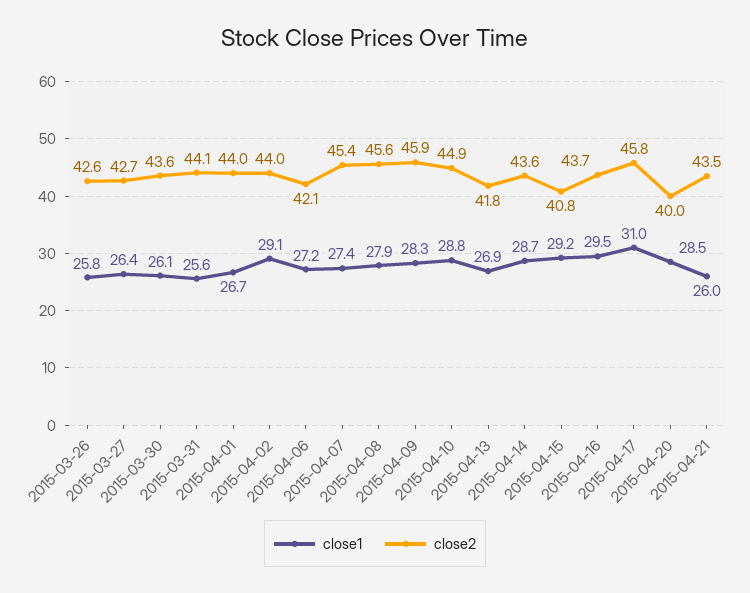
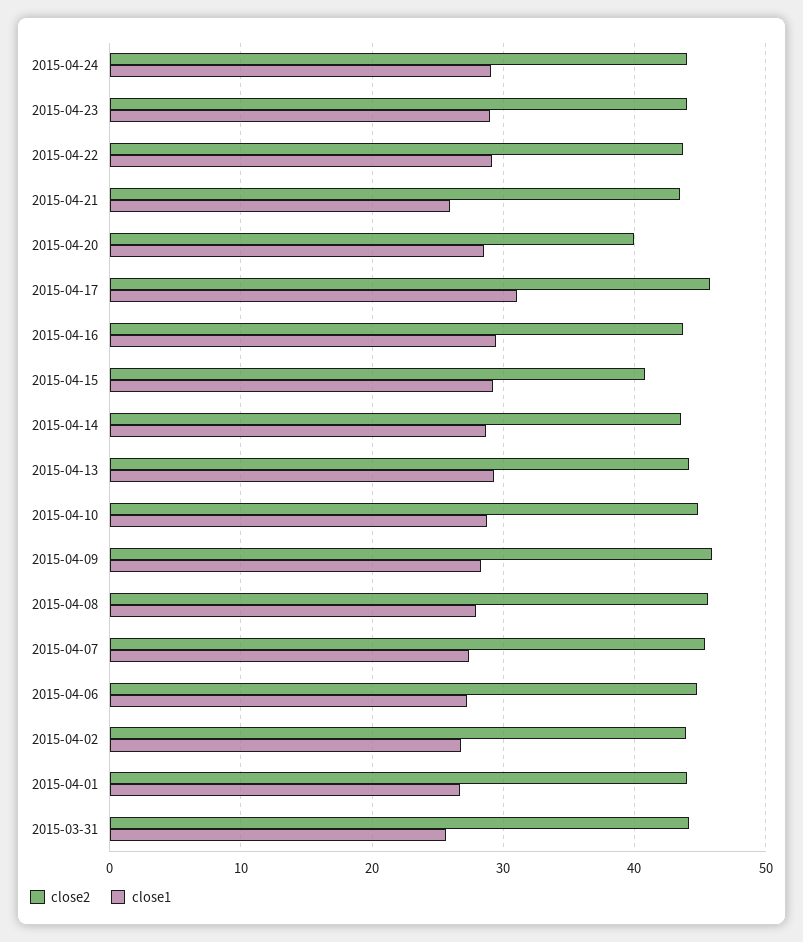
close1, 2015-03-26: 25.8 -> none
close2, 2015-03-26: 42.6 -> none
close1, 2015-03-27: 26.4 -> none
close2, 2015-03-27: 42.7 -> none
close1, 2015-03-30: 26.1 -> none
close2, 2015-03-30: 43.6 -> none
close1, 2015-04-02: 29.1 -> 27
close2, 2015-04-06: 42.1 -> 45
close1, 2015-04-13: 26.9 -> 29
close2, 2015-04-13: 41.8 -> 44
close2, 2015-04-24: none -> 44
close1, 2015-04-24: none -> 29
close2, 2015-04-23: none -> 44
close1, 2015-04-23: none -> 29
close2, 2015-04-22: none -> 44
close1, 2015-04-22: none -> 29

